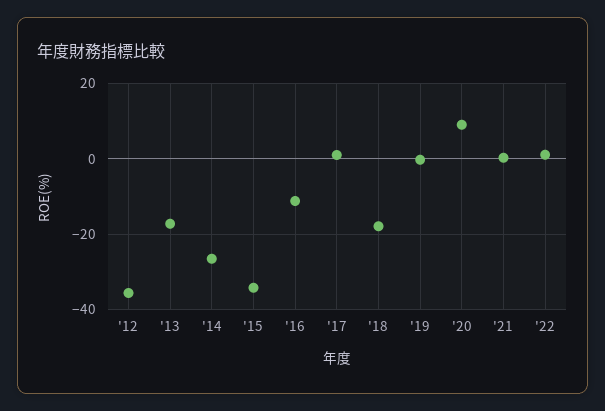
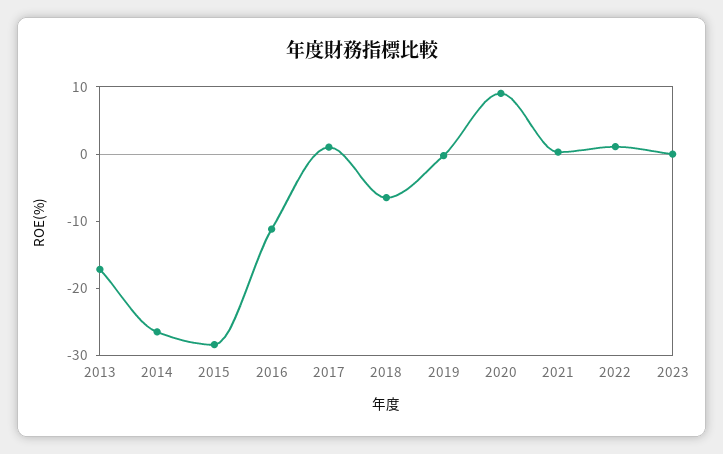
'12: -36 -> none
'15: -34 -> -28
'18: -18 -> -6
2023: none -> 0

